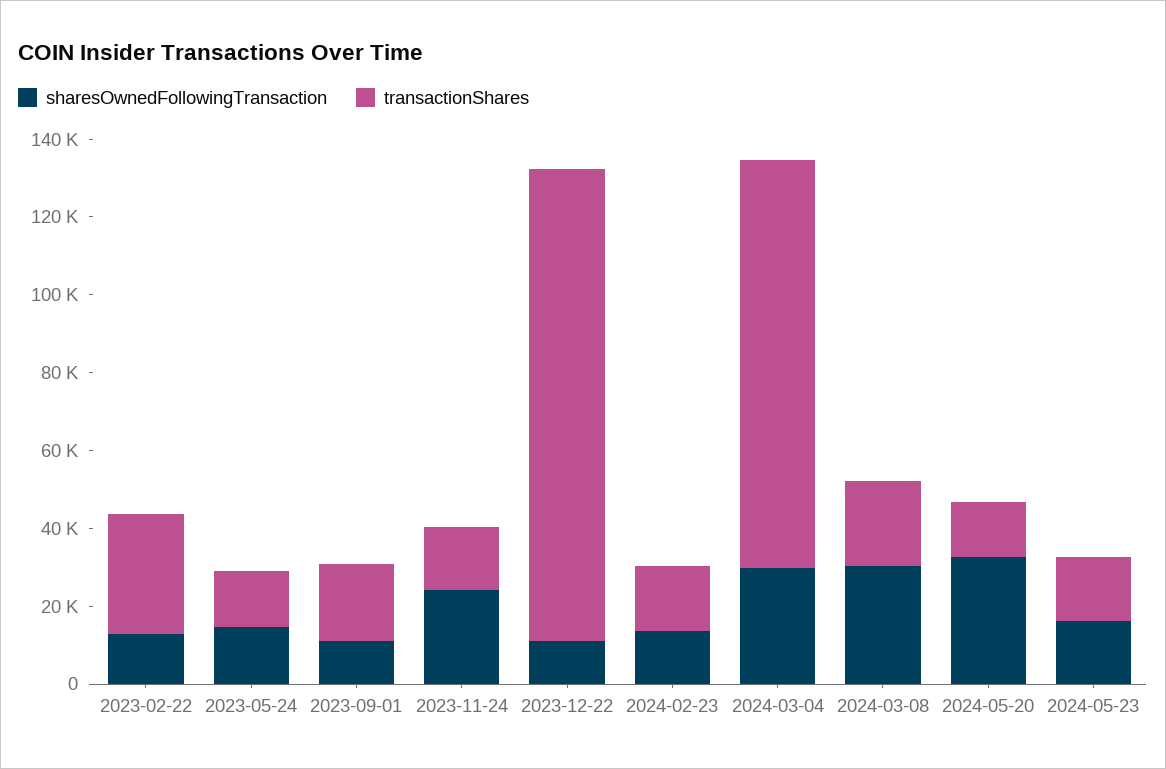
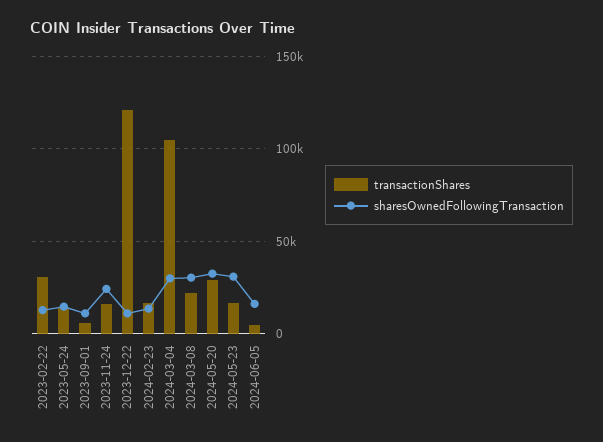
transactionShares, 2023-09-01: 20000 -> 5000
transactionShares, 2024-05-20: 15000 -> 30000
sharesOwnedFollowingTransaction, 2024-05-23: 15000 -> 30000
transactionShares, 2024-06-05: none -> 5000
sharesOwnedFollowingTransaction, 2024-06-05: none -> 15000

